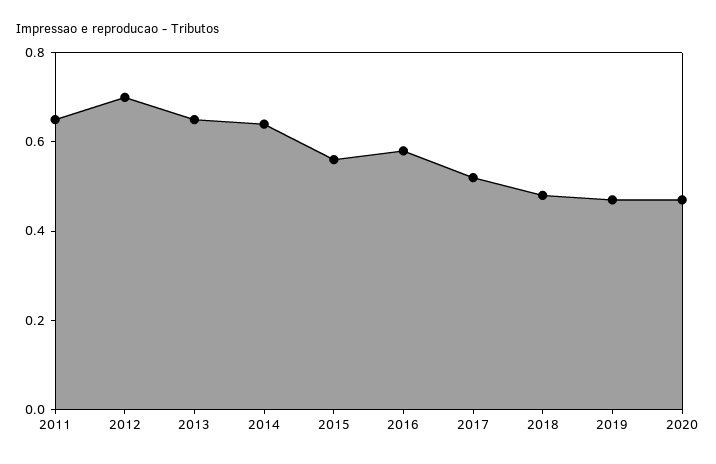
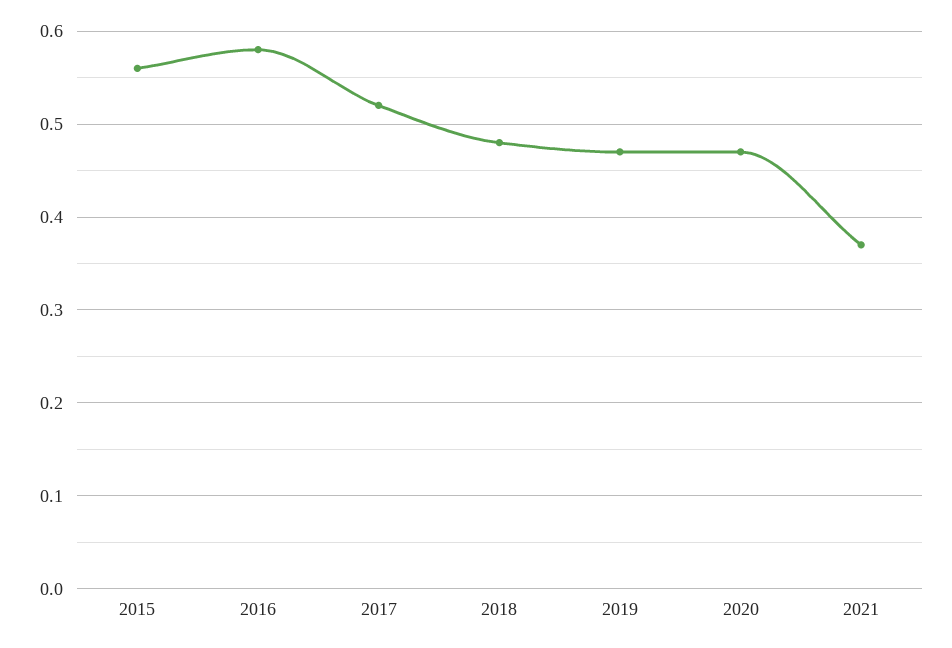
2011: 0.65 -> none
2012: 0.7 -> none
2013: 0.65 -> none
2014: 0.65 -> none
2021: none -> 0.37

